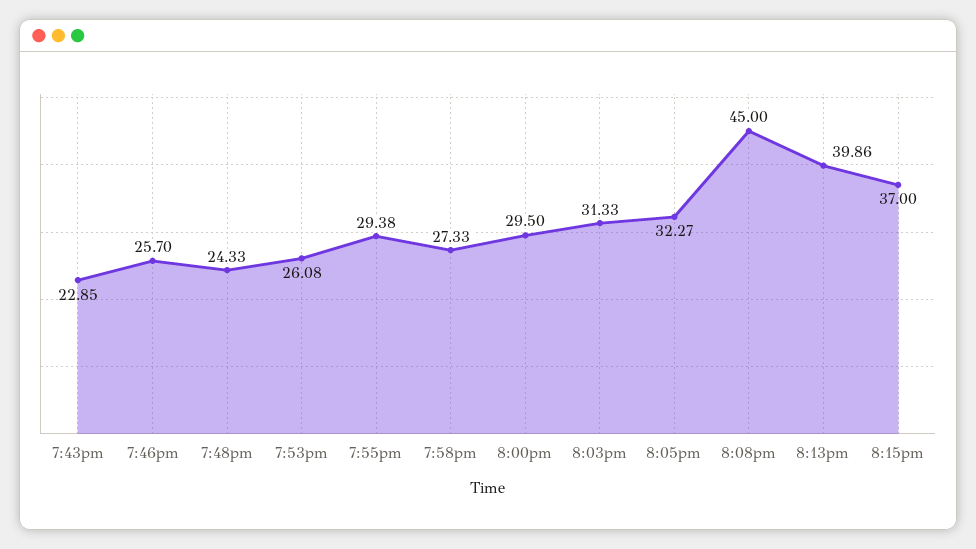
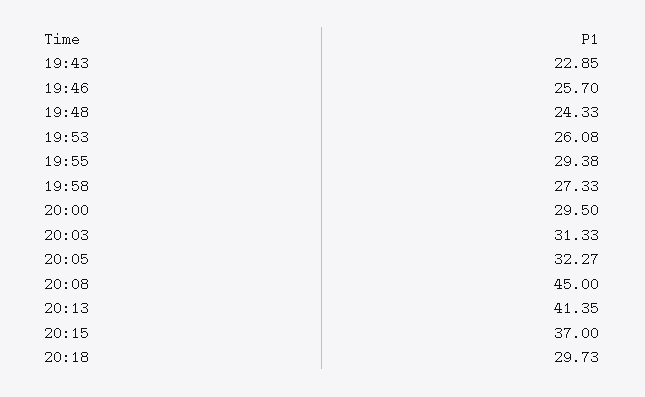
8:13pm: 39.86 -> 41.35
20:18: none -> 29.73

